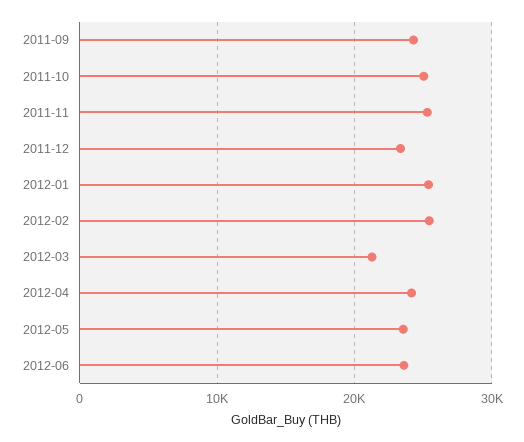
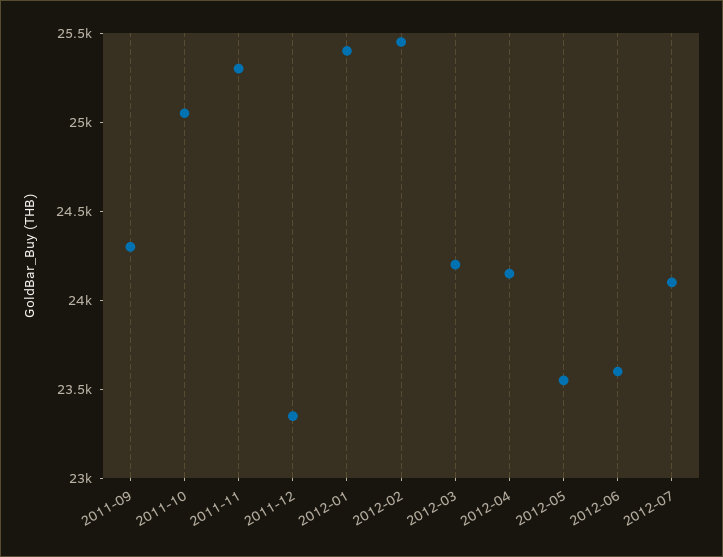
2012-03: 21000 -> 24200
2012-07: none -> 24100

